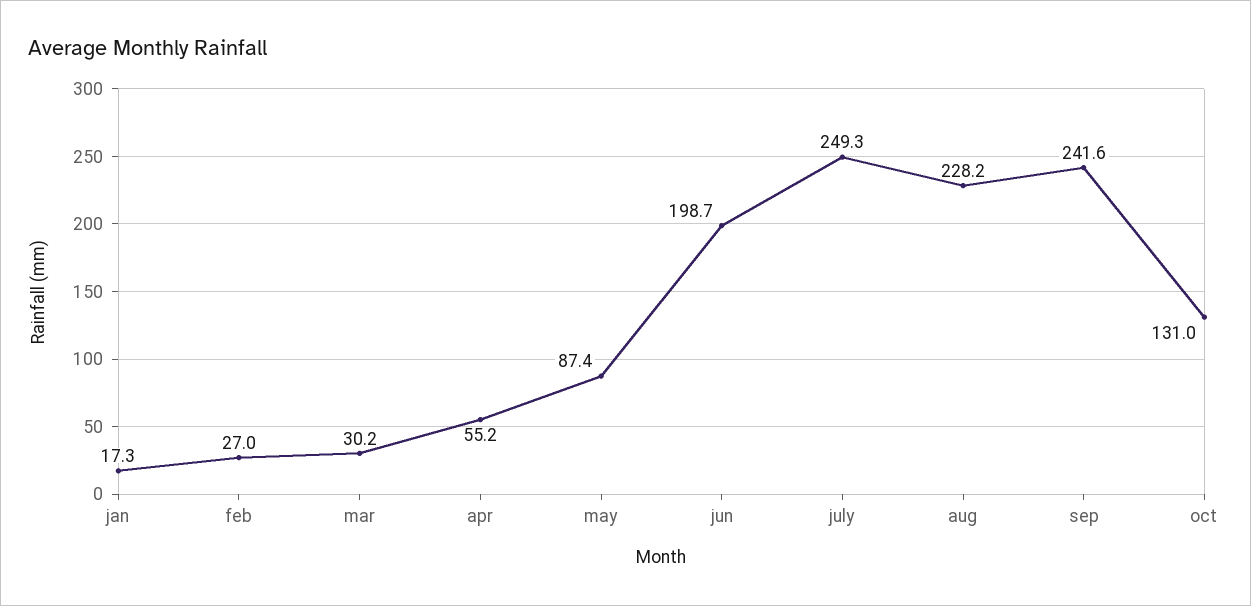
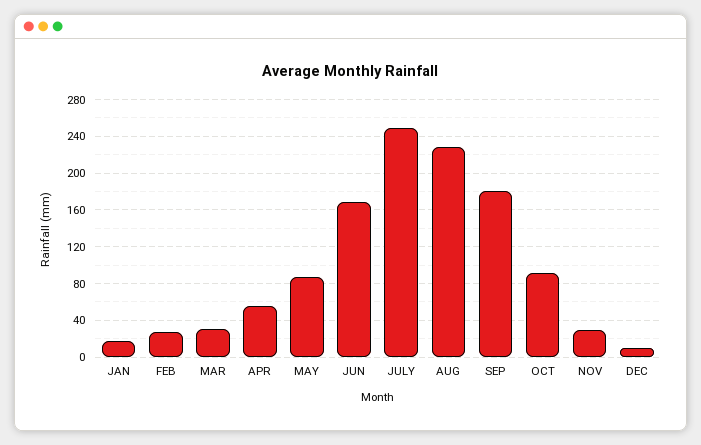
jun: 198.7 -> 170
sep: 241.6 -> 180
oct: 131 -> 90
NOV: none -> 30
DEC: none -> 10

